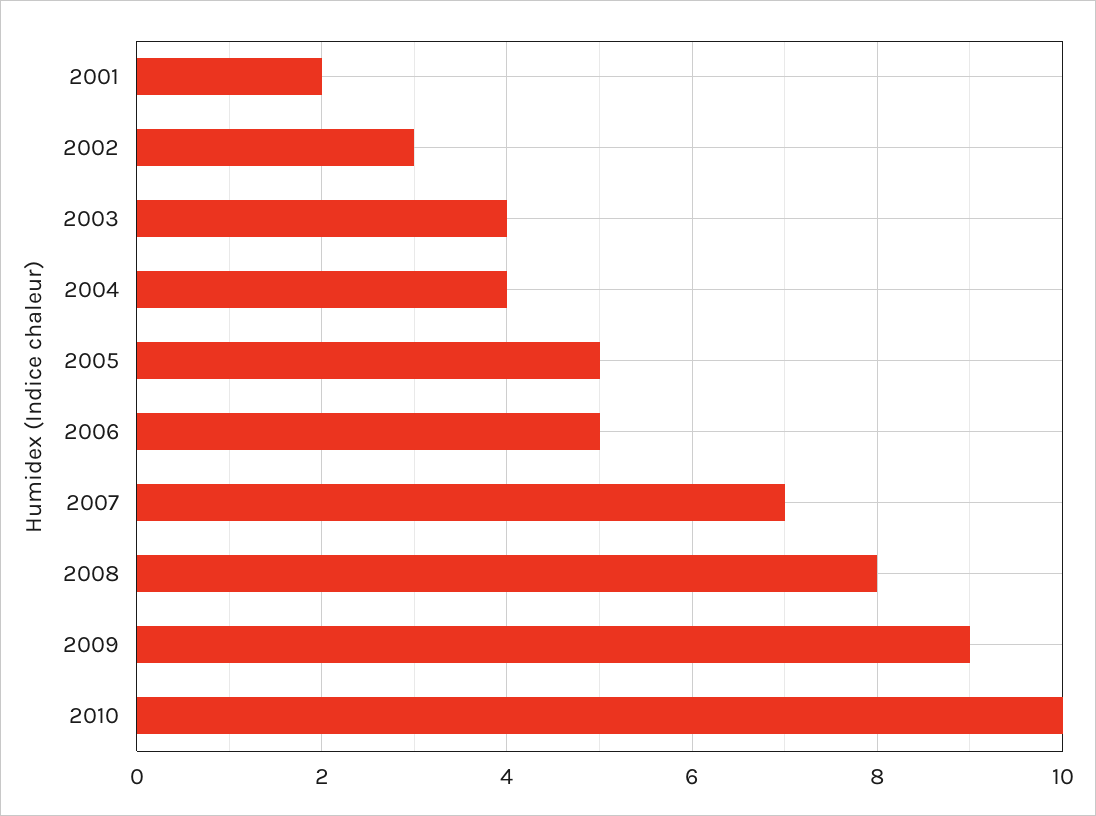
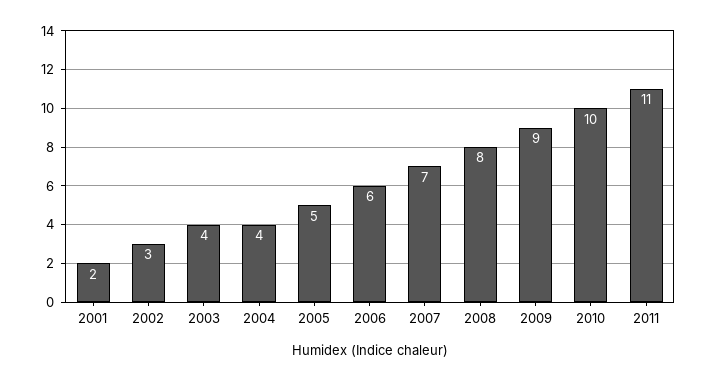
2006: 5 -> 6
2011: none -> 11

